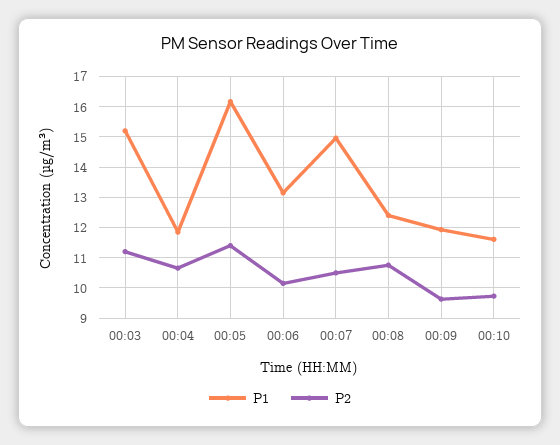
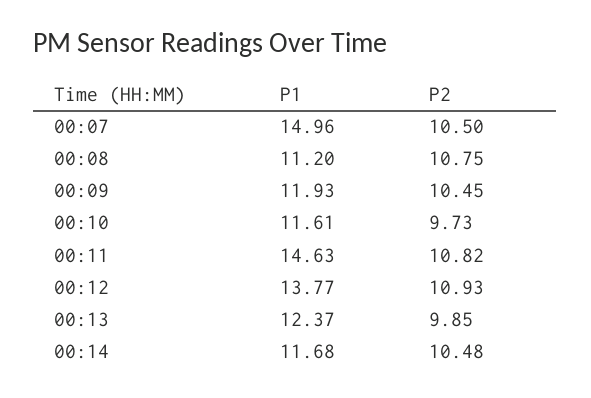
P1, 00:03: 15.2 -> none
P2, 00:03: 11.2 -> none
P1, 00:04: 11.8 -> none
P2, 00:04: 10.6 -> none
P1, 00:05: 16.2 -> none
P2, 00:05: 11.4 -> none
P1, 00:06: 13.2 -> none
P2, 00:06: 10.2 -> none
P1, 00:08: 12.4 -> 11.2
P2, 00:09: 9.6 -> 10.45
P1, 00:11: none -> 14.63
P2, 00:11: none -> 10.82
P1, 00:12: none -> 13.77
P2, 00:12: none -> 10.93
P1, 00:13: none -> 12.37
P2, 00:13: none -> 9.85
P1, 00:14: none -> 11.68
P2, 00:14: none -> 10.48

